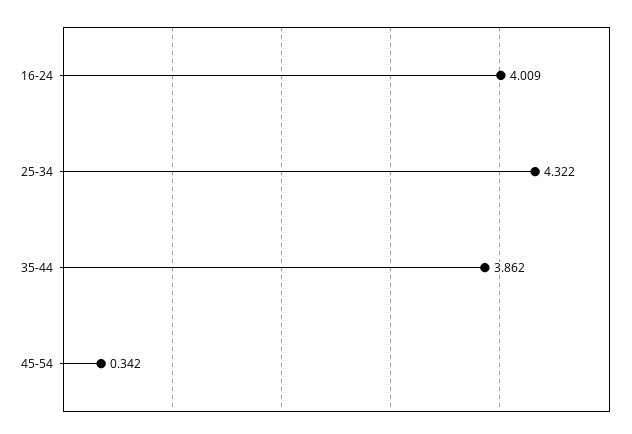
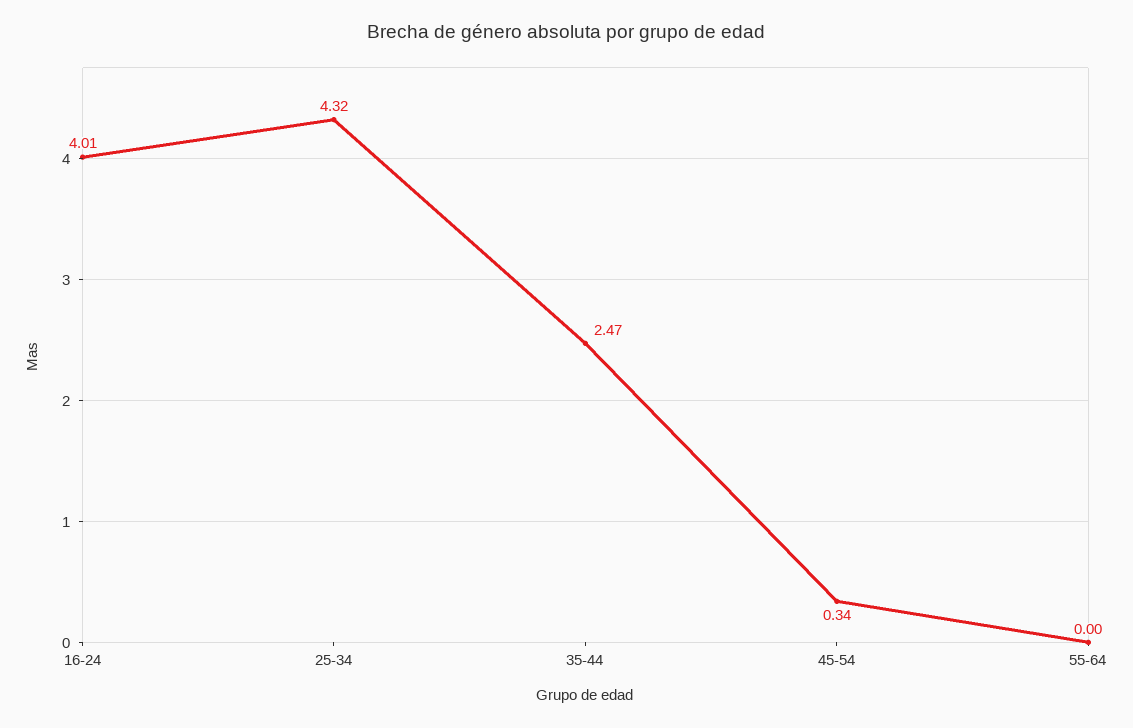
35-44: 3.862 -> 2.47
55-64: none -> 0

